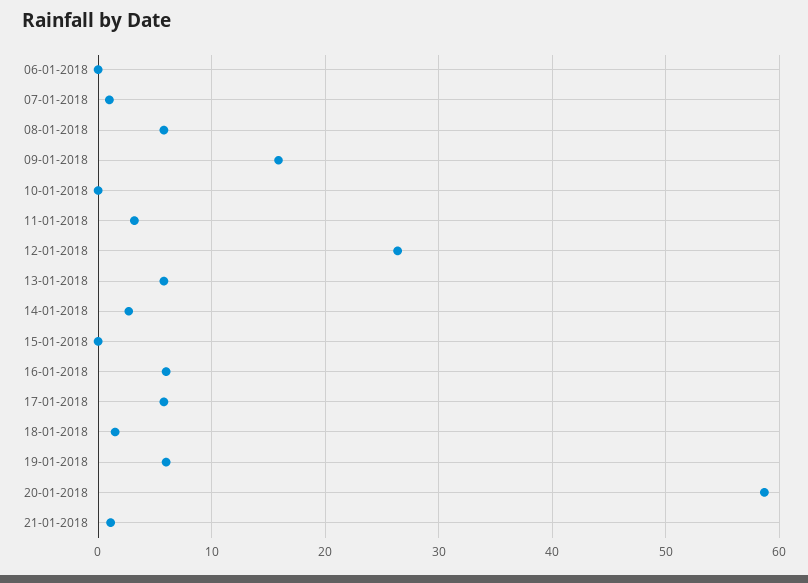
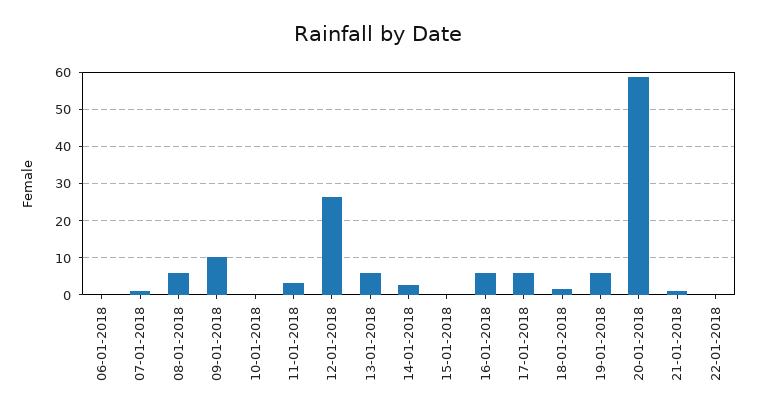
09-01-2018: 16 -> 10
22-01-2018: none -> 0

